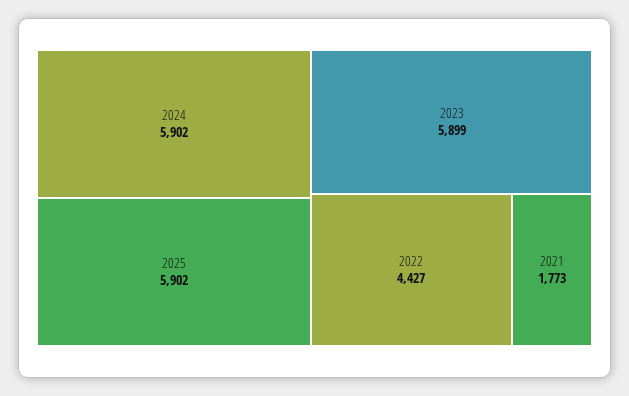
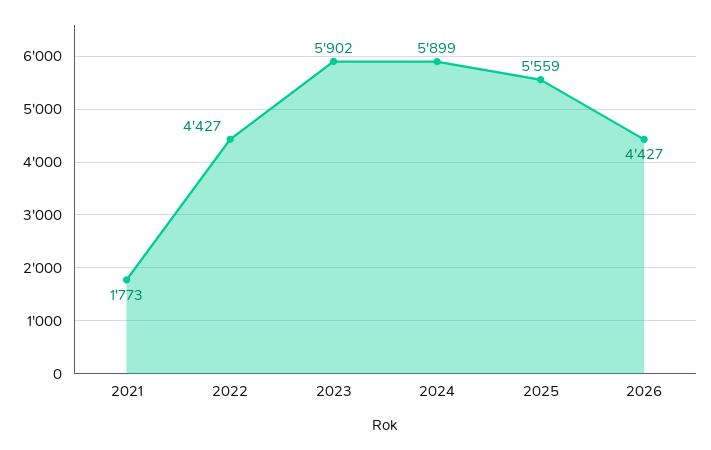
2024: 5902 -> 5899
2025: 5902 -> 5559
2023: 5899 -> 5902
2026: none -> 4427

